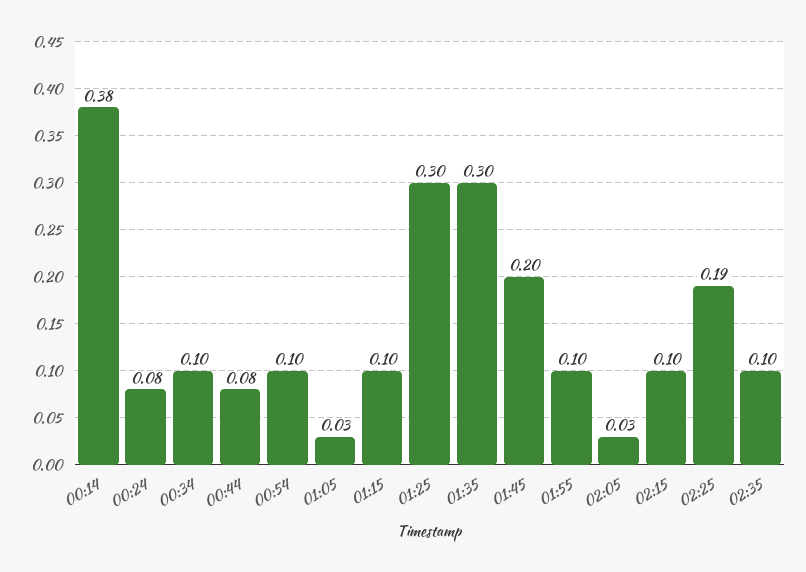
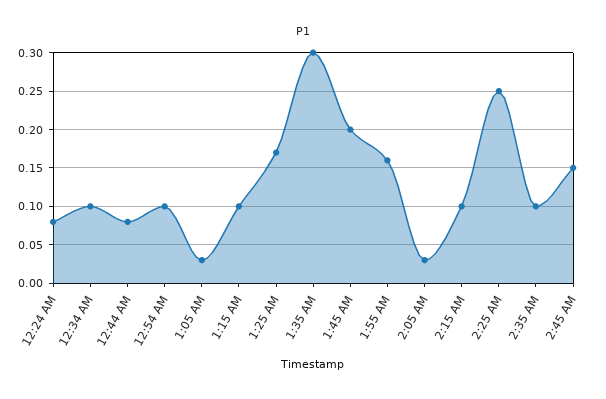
00:14: 0.38 -> none
01:25: 0.3 -> 0.17
01:55: 0.1 -> 0.16
02:25: 0.19 -> 0.25
2:45 AM: none -> 0.15

